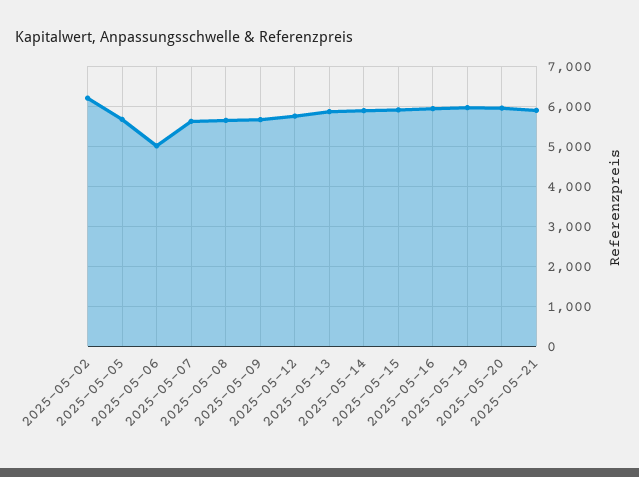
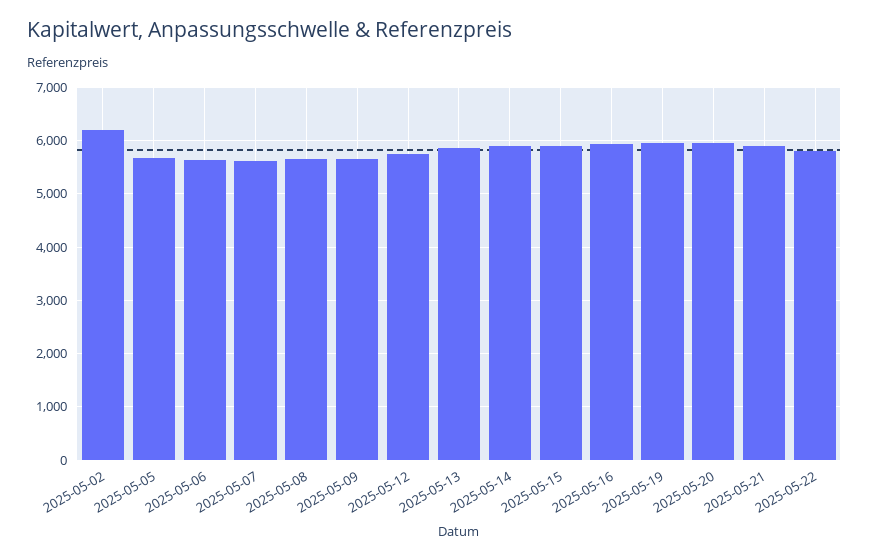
2025-05-06: 5000 -> 5600
2025-05-22: none -> 5800

